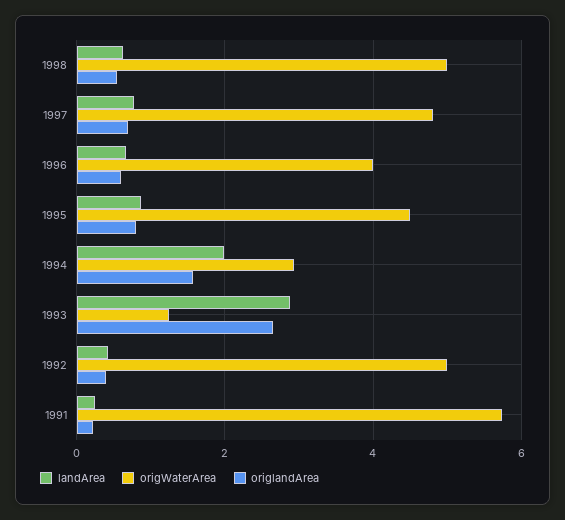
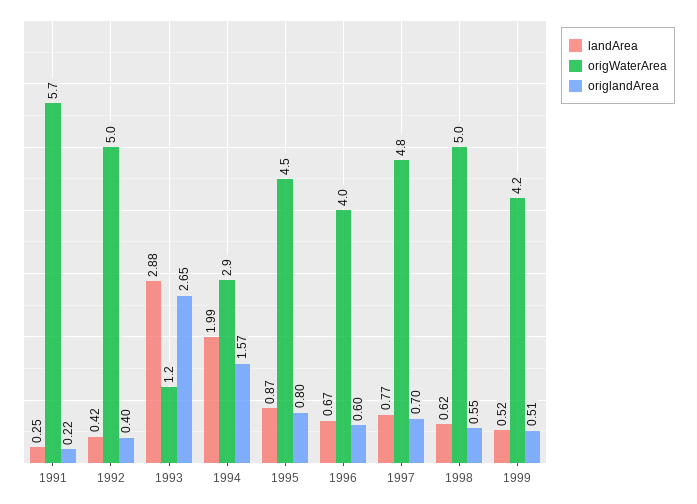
landArea, 1999: none -> 0.52
origWaterArea, 1999: none -> 4.2
origlandArea, 1999: none -> 0.51

